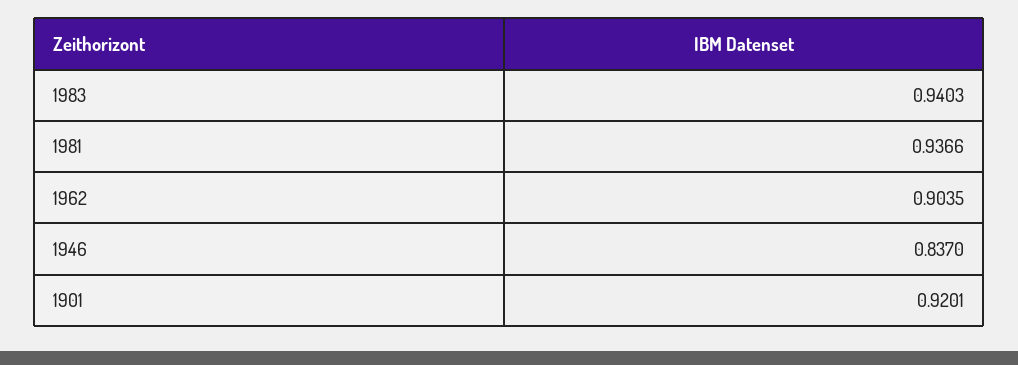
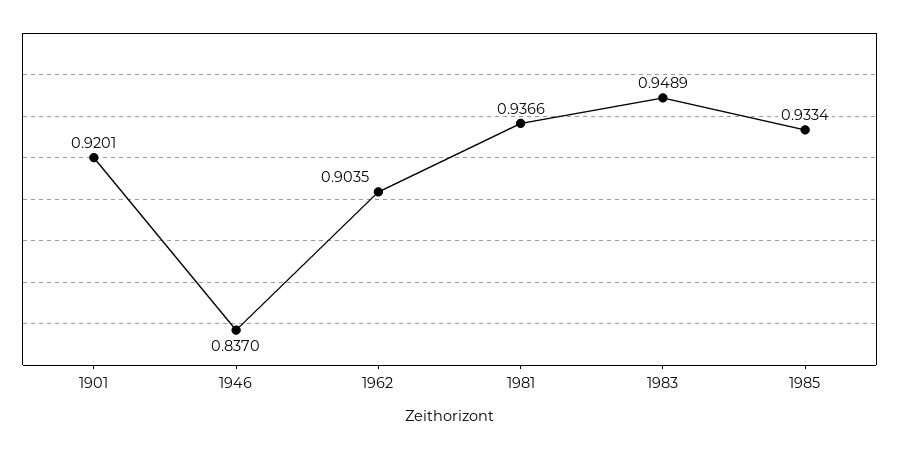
1983: 0.9403 -> 0.9489
1985: none -> 0.9334

